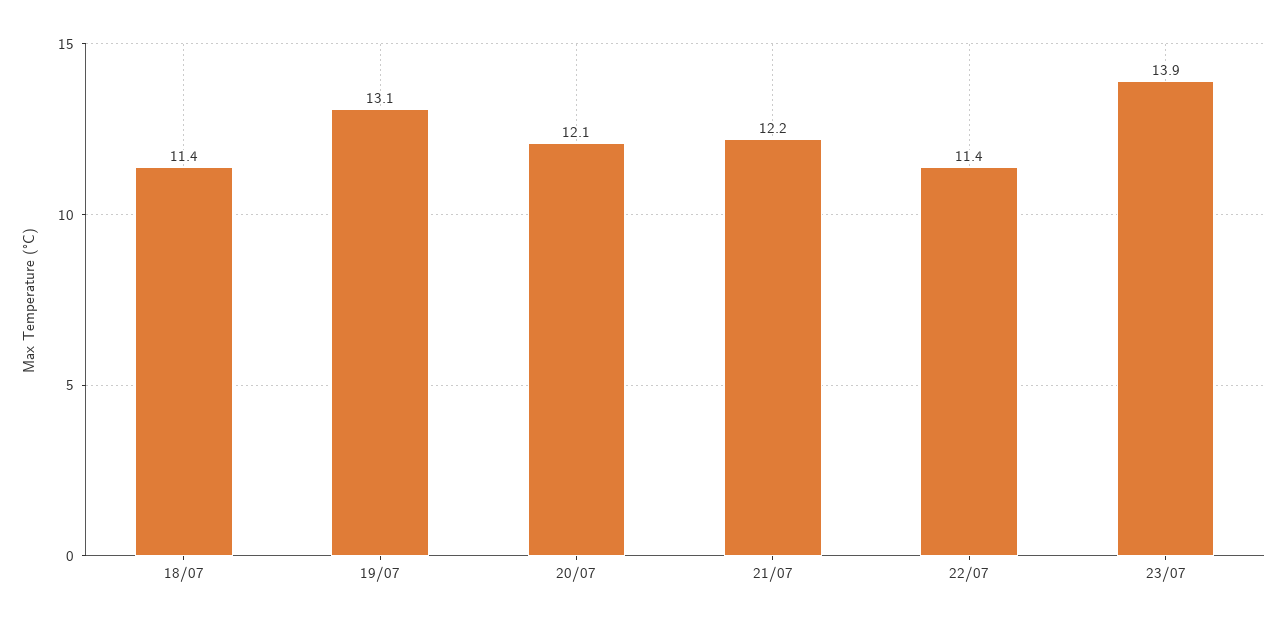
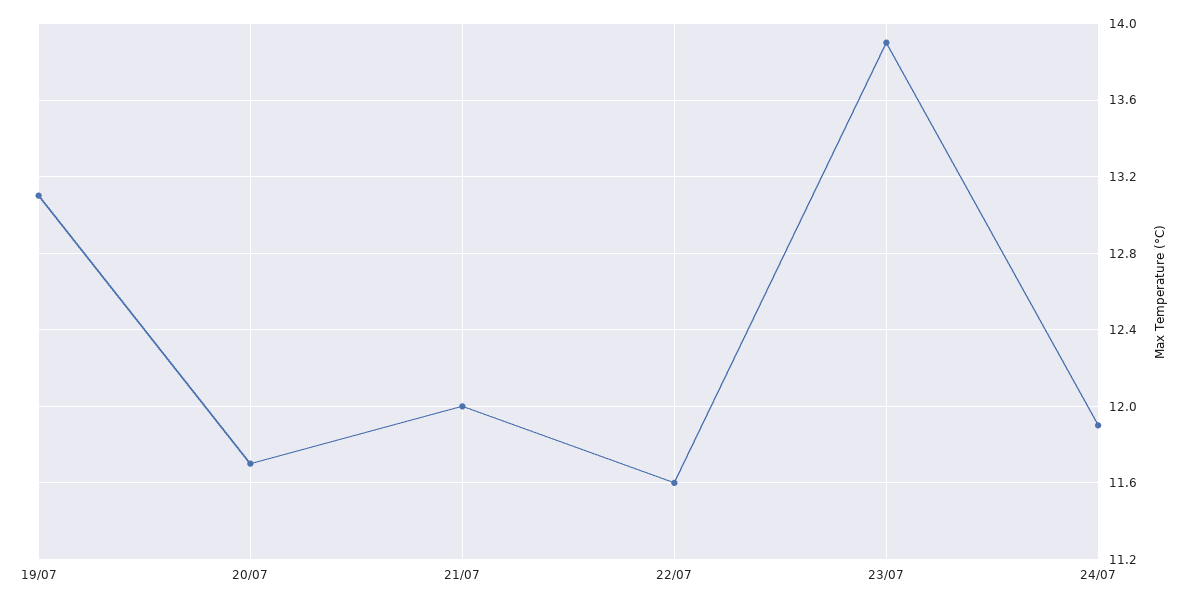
18/07: 11.4 -> none
20/07: 12.1 -> 11.7
21/07: 12.2 -> 12
22/07: 11.4 -> 11.6
24/07: none -> 11.9

